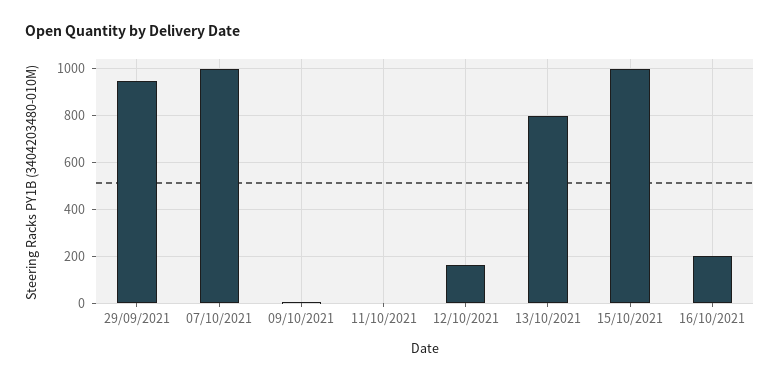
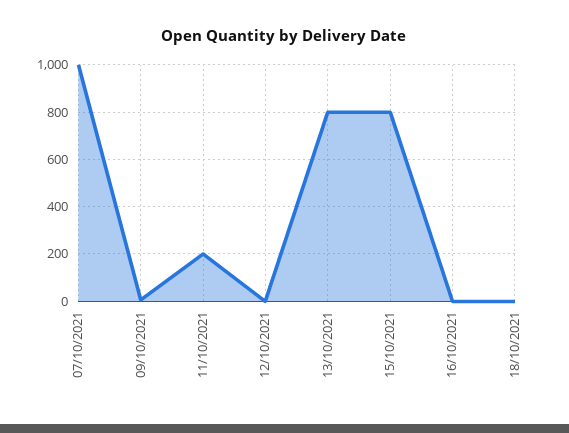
29/09/2021: 950 -> none
11/10/2021: 0 -> 200
12/10/2021: 150 -> 0
15/10/2021: 1000 -> 800
16/10/2021: 200 -> 0
18/10/2021: none -> 0

